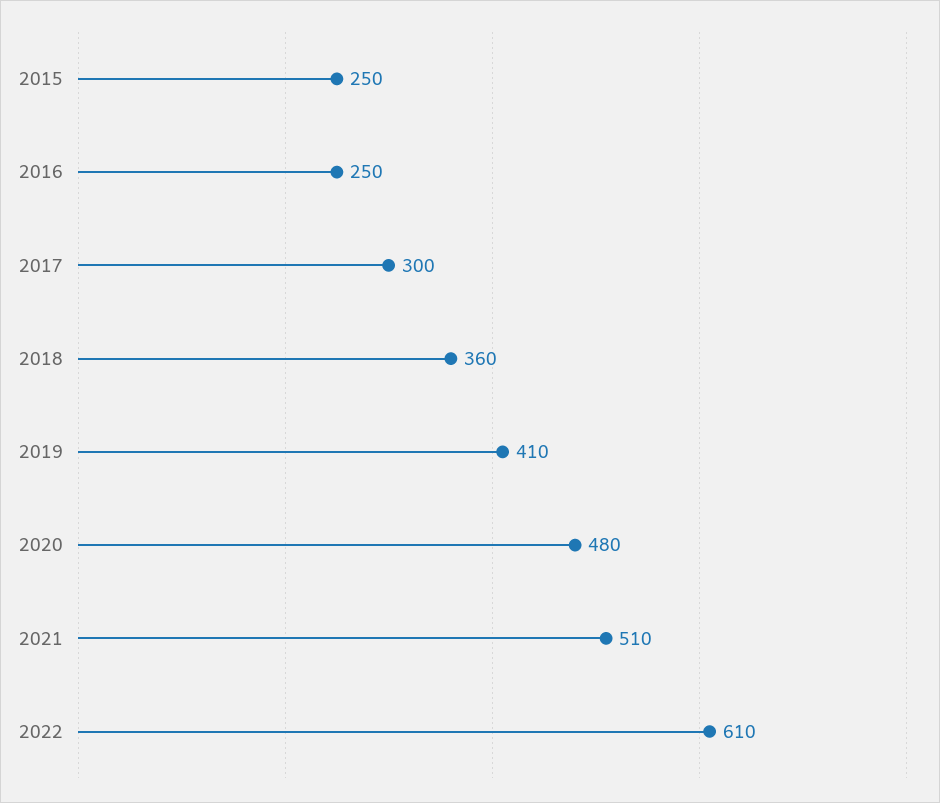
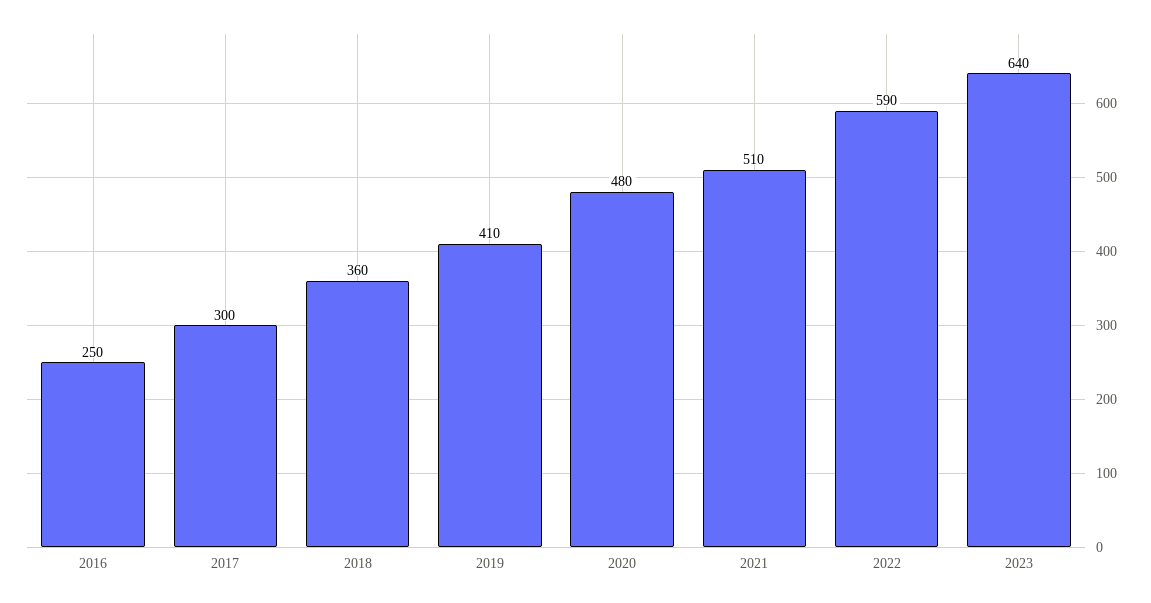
2015: 250 -> none
2022: 610 -> 590
2023: none -> 640

